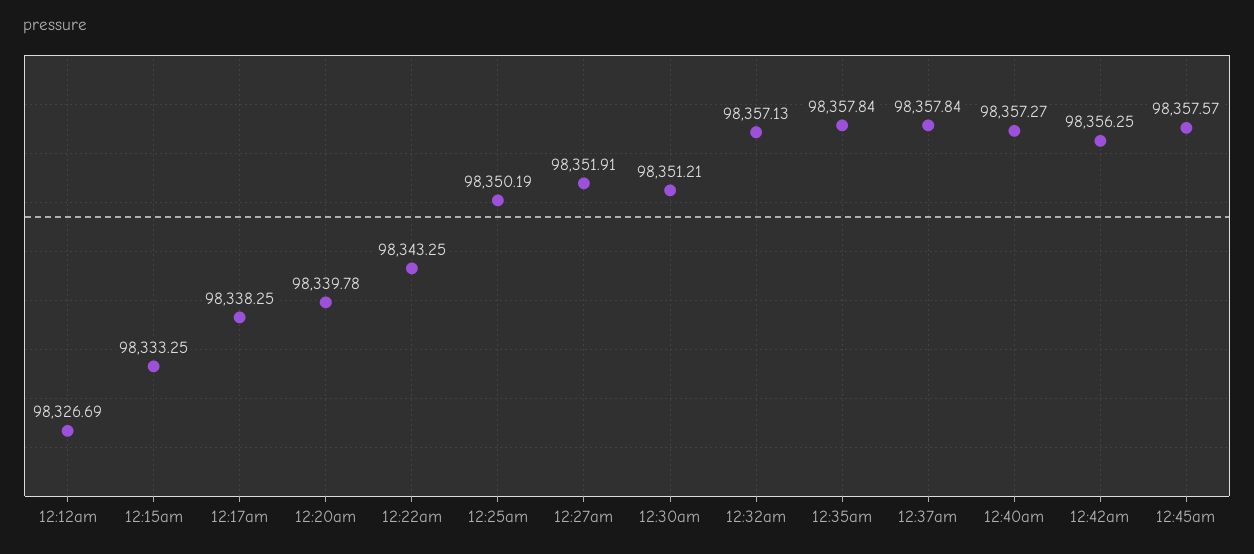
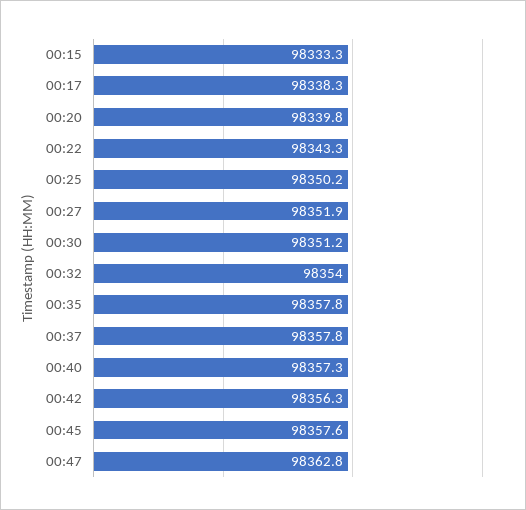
12:12am: 98326.69 -> none
12:32am: 98357.13 -> 98354
00:47: none -> 98362.8

